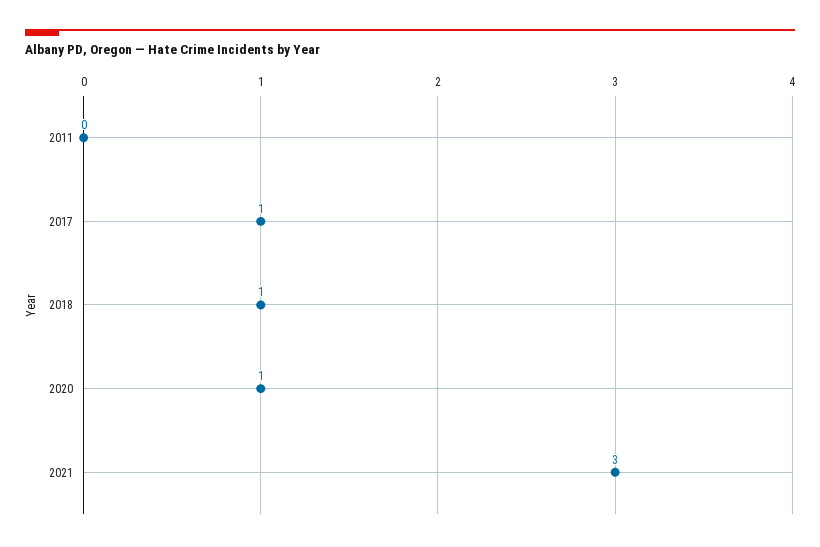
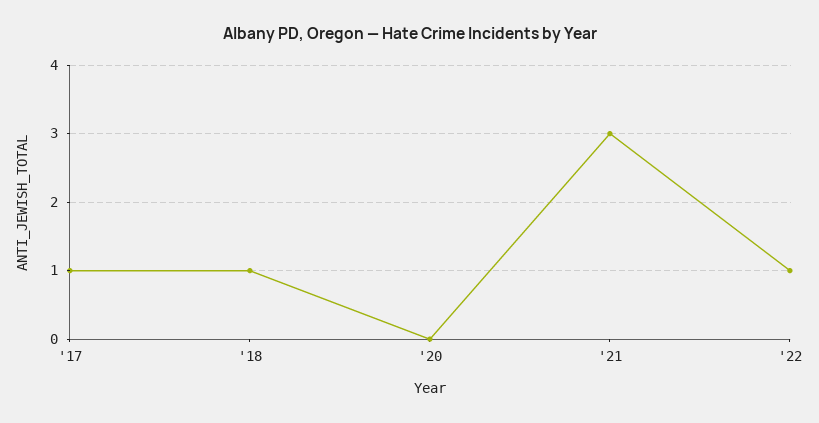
2011: 0 -> none
2020: 1 -> 0
'22: none -> 1

